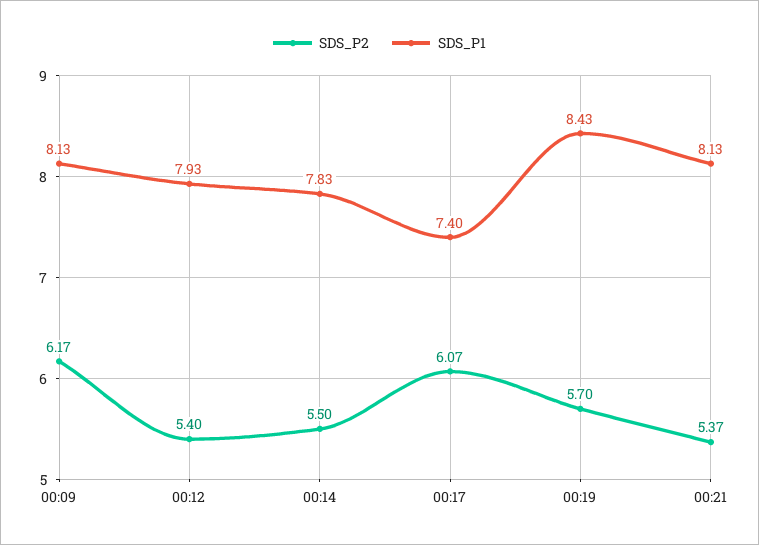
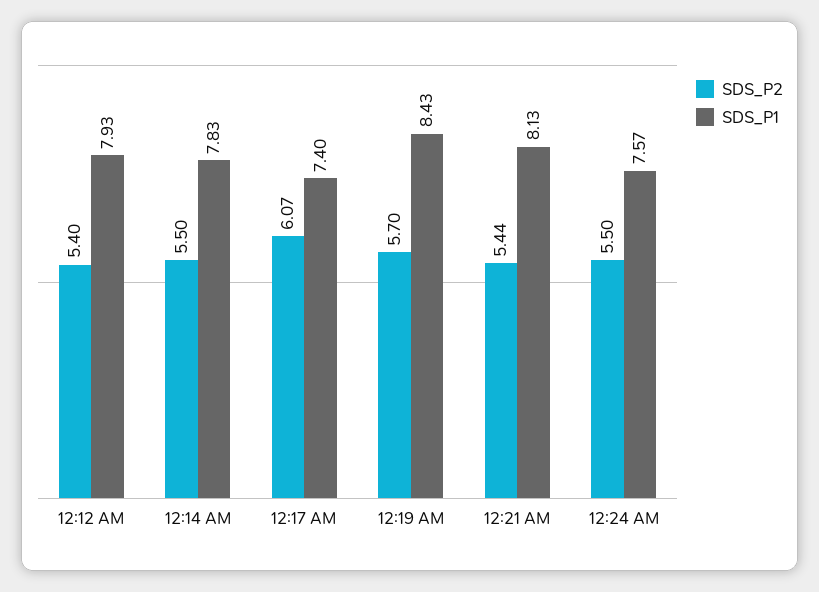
SDS_P2, 00:09: 6.17 -> none
SDS_P1, 00:09: 8.13 -> none
SDS_P2, 00:21: 5.37 -> 5.44
SDS_P2, 12:24 AM: none -> 5.5
SDS_P1, 12:24 AM: none -> 7.57

